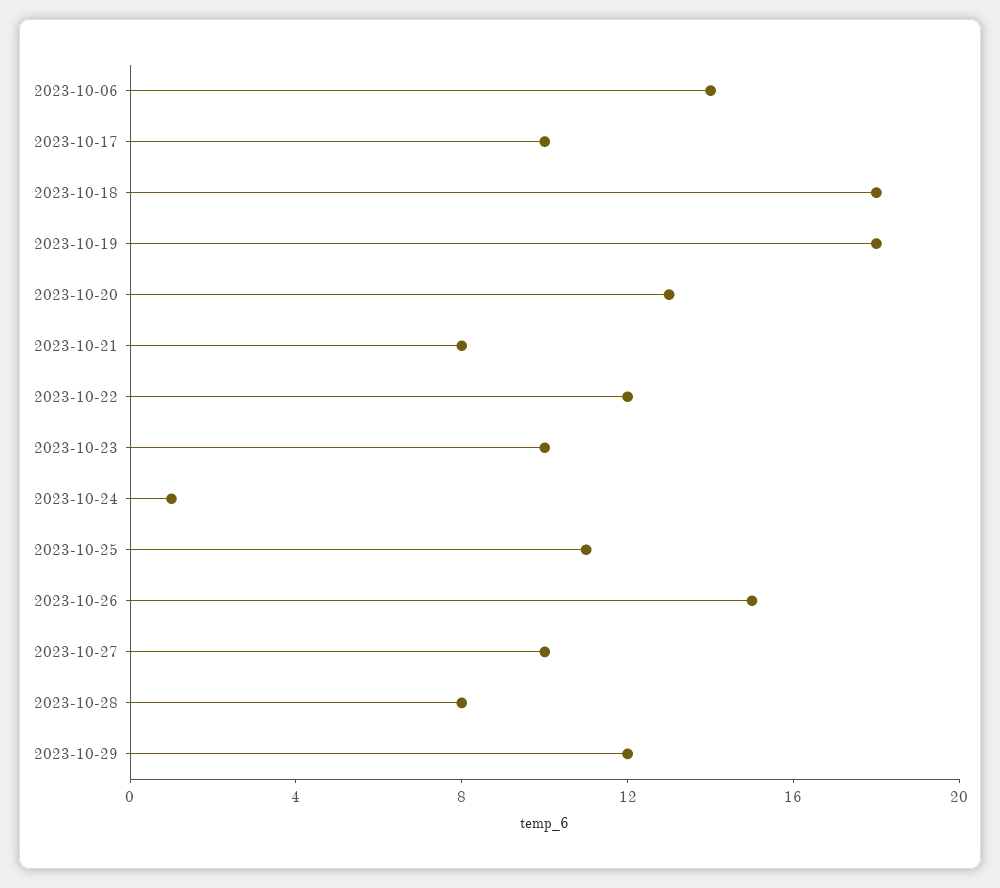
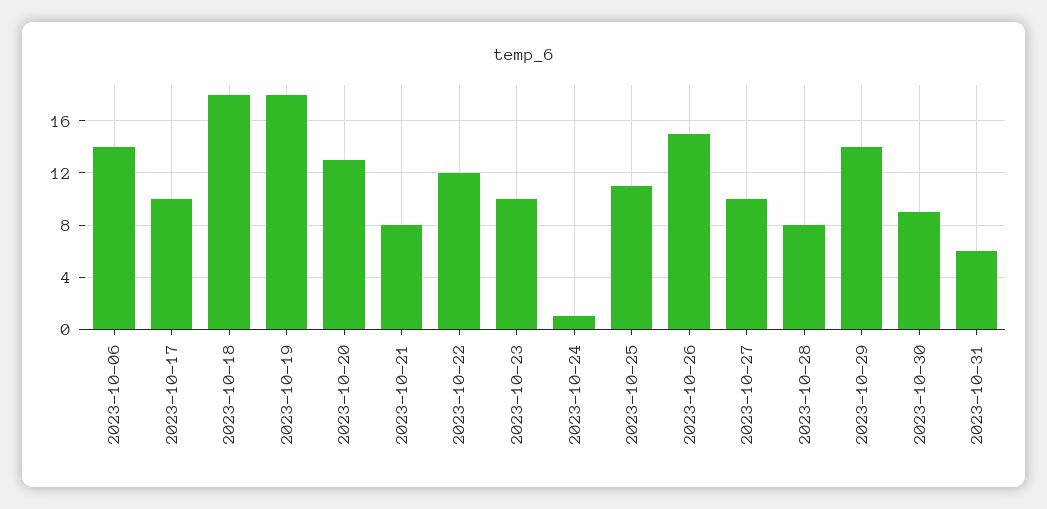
2023-10-29: 12 -> 14
2023-10-30: none -> 9
2023-10-31: none -> 6

